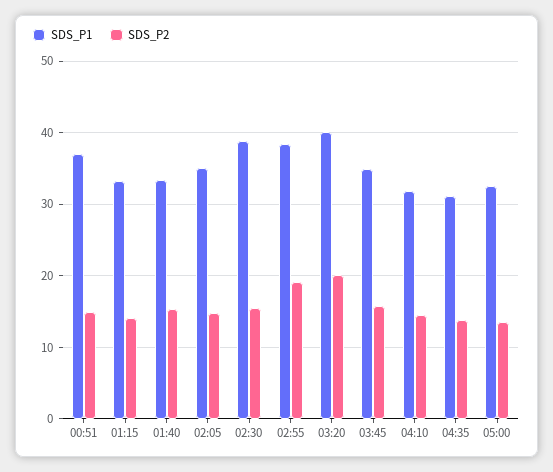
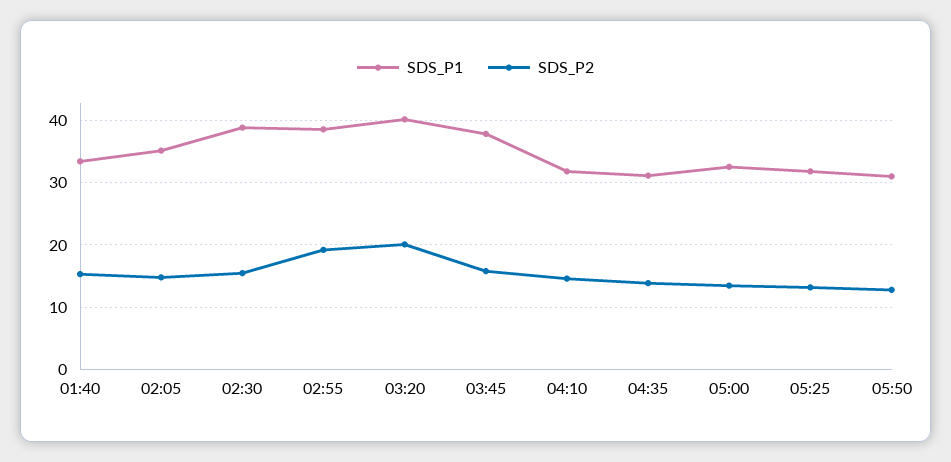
SDS_P1, 00:51: 37 -> none
SDS_P2, 00:51: 15 -> none
SDS_P1, 01:15: 33 -> none
SDS_P2, 01:15: 14 -> none
SDS_P1, 03:45: 35 -> 38
SDS_P1, 05:25: none -> 32
SDS_P2, 05:25: none -> 13
SDS_P1, 05:50: none -> 31
SDS_P2, 05:50: none -> 13

